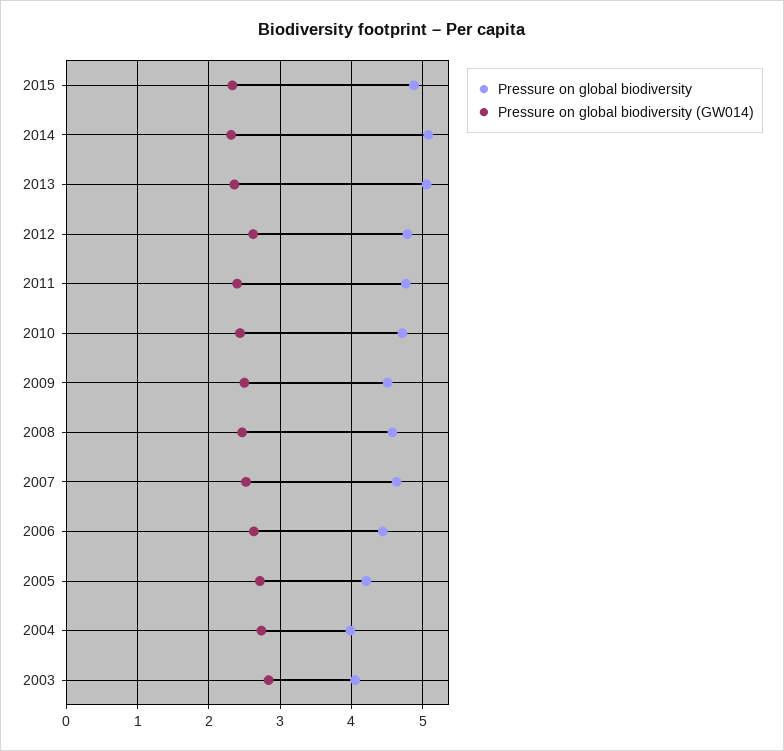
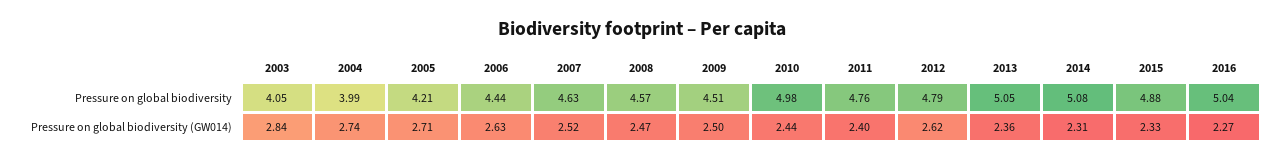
Pressure on global biodiversity, 2010: 4.7 -> 4.98
Pressure on global biodiversity, 2016: none -> 5.04
Pressure on global biodiversity (GW014), 2016: none -> 2.27

